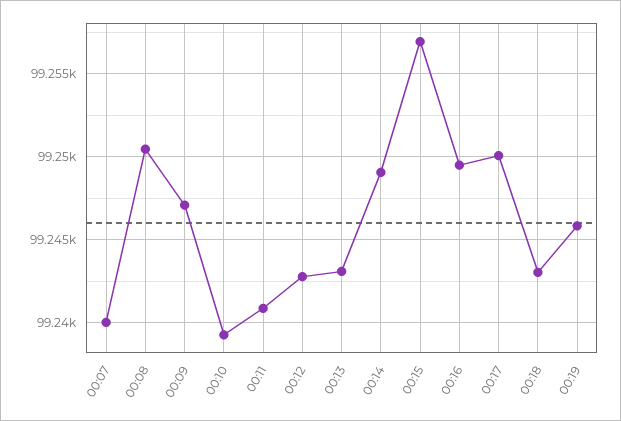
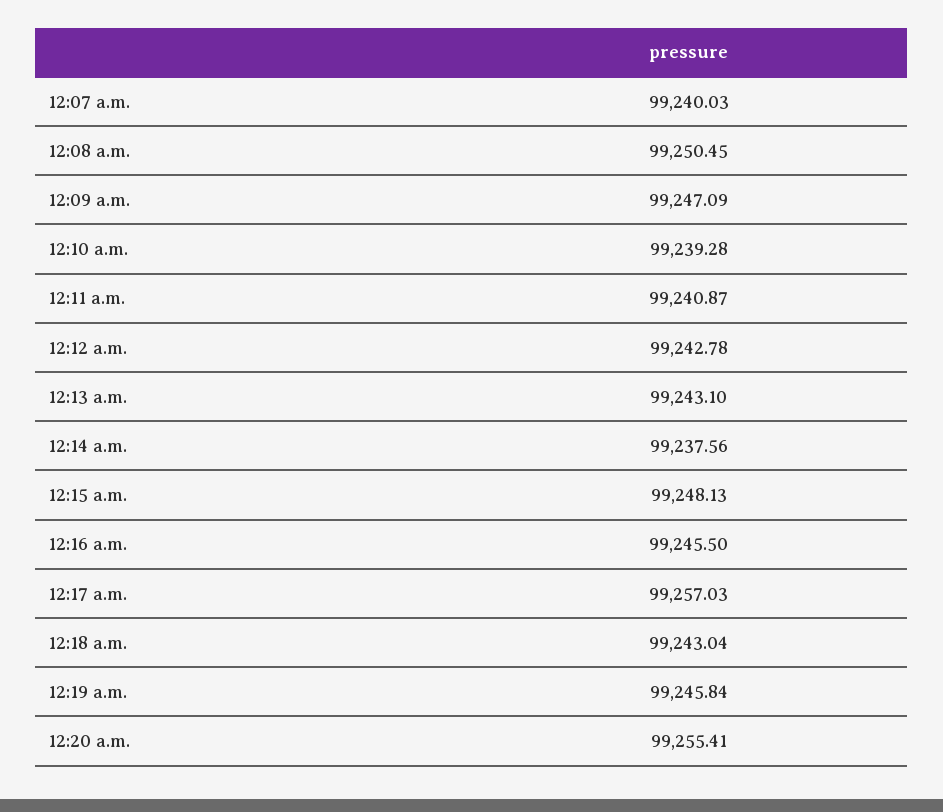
00:14: 99249 -> 99237.56
00:15: 99257 -> 99248.13
00:16: 99249.5 -> 99245.5
00:17: 99250 -> 99257.03
12:20 a.m.: none -> 99255.41

